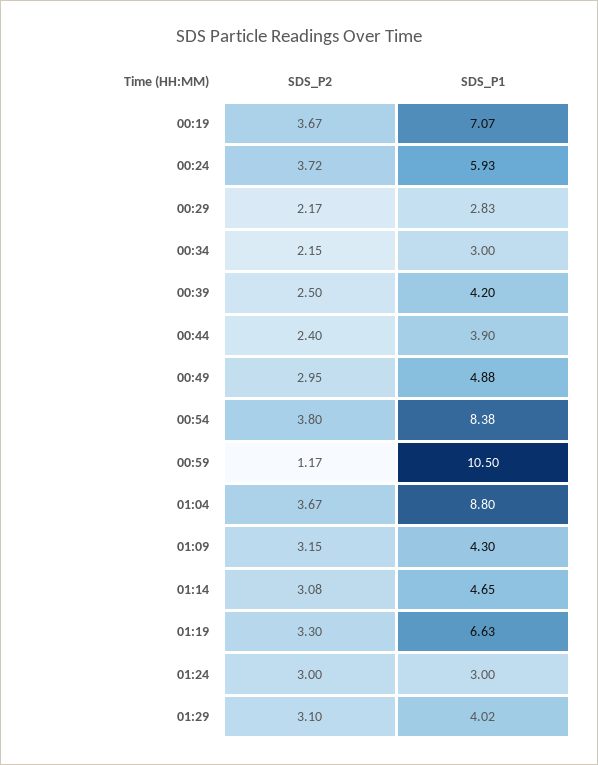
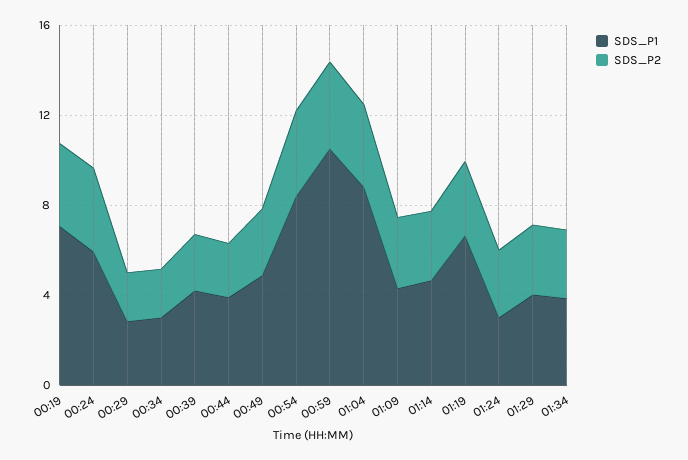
SDS_P2, 00:59: 1.17 -> 4
SDS_P1, 01:34: none -> 4
SDS_P2, 01:34: none -> 3

